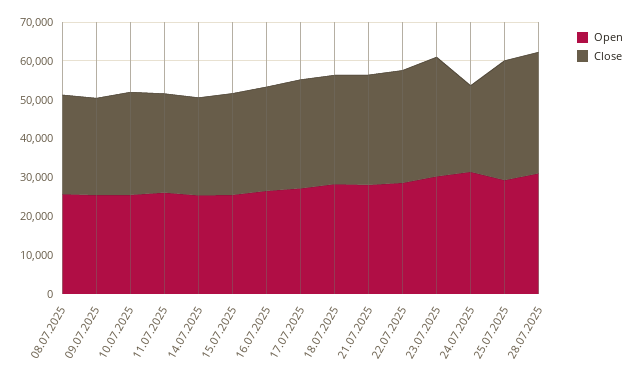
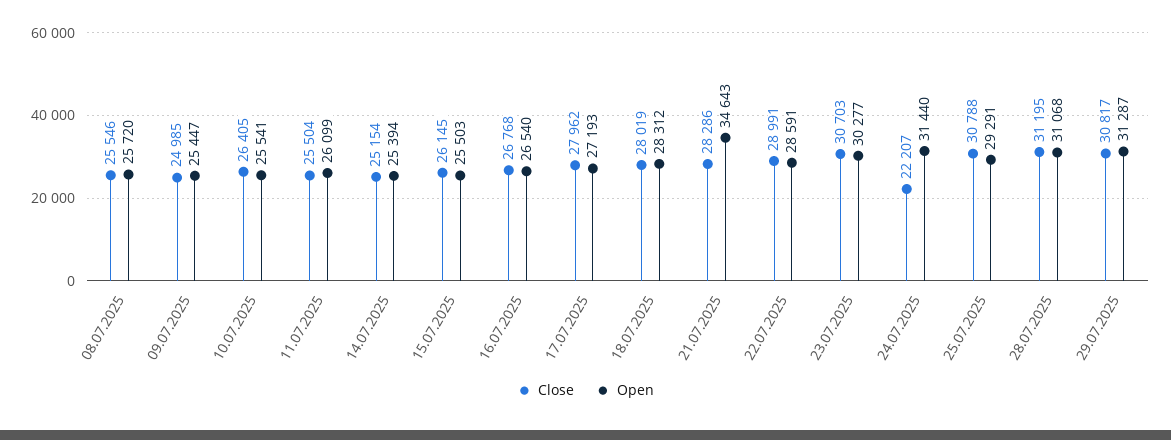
Open, 21.07.2025: 27500 -> 34643
Close, 29.07.2025: none -> 30817
Open, 29.07.2025: none -> 31287

